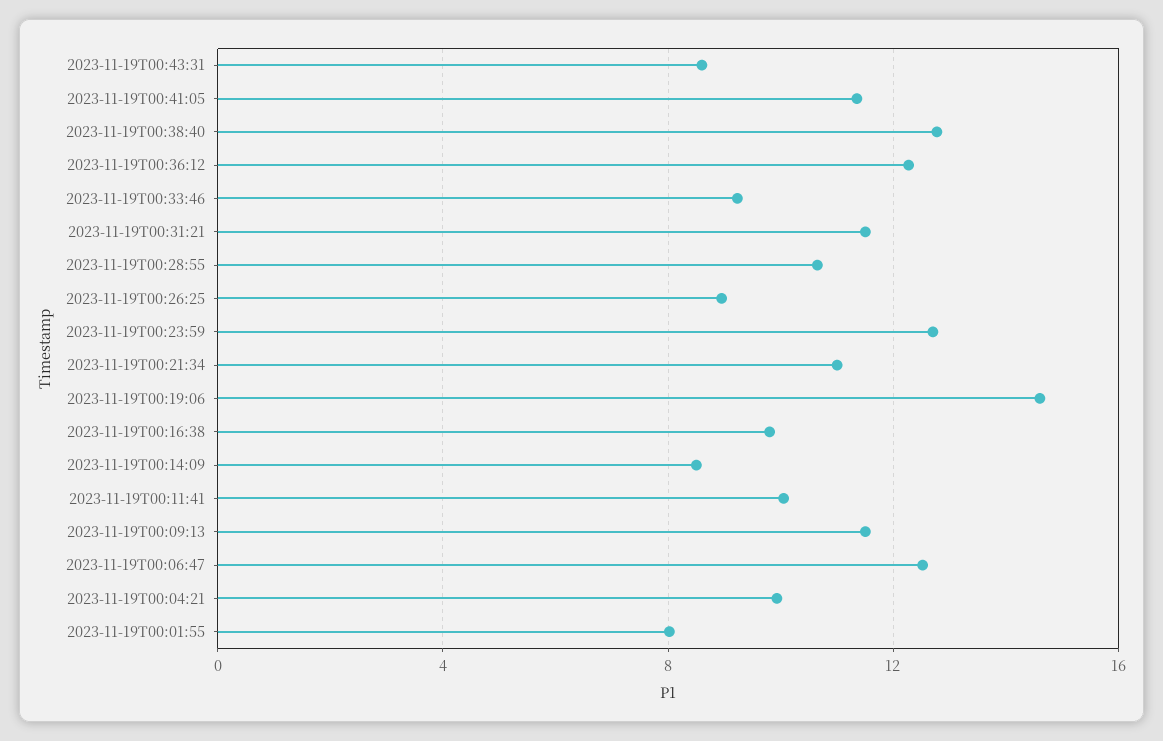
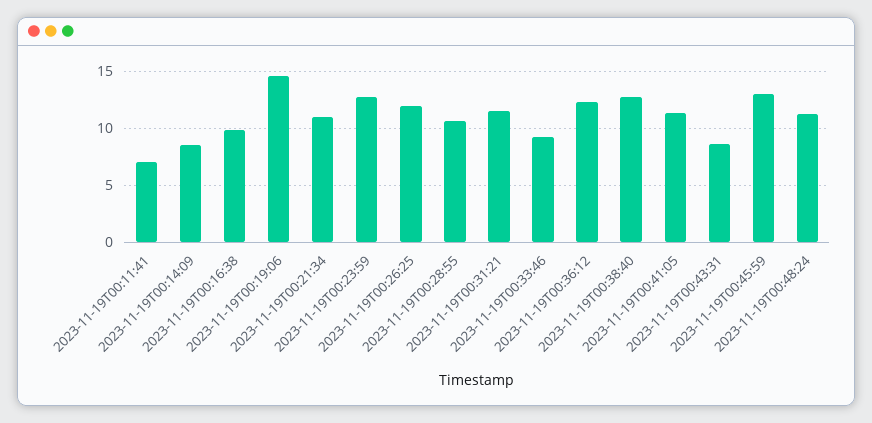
2023-11-19T00:26:25: 9 -> 12
2023-11-19T00:11:41: 10 -> 7
2023-11-19T00:09:13: 11.5 -> none
2023-11-19T00:06:47: 12.5 -> none
2023-11-19T00:04:21: 10 -> none
2023-11-19T00:01:55: 8 -> none
2023-11-19T00:45:59: none -> 13
2023-11-19T00:48:24: none -> 11

